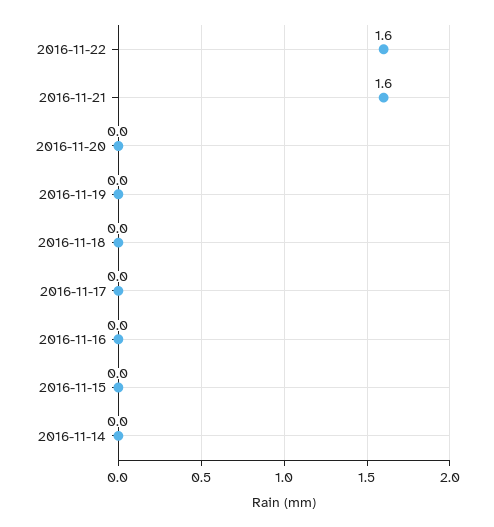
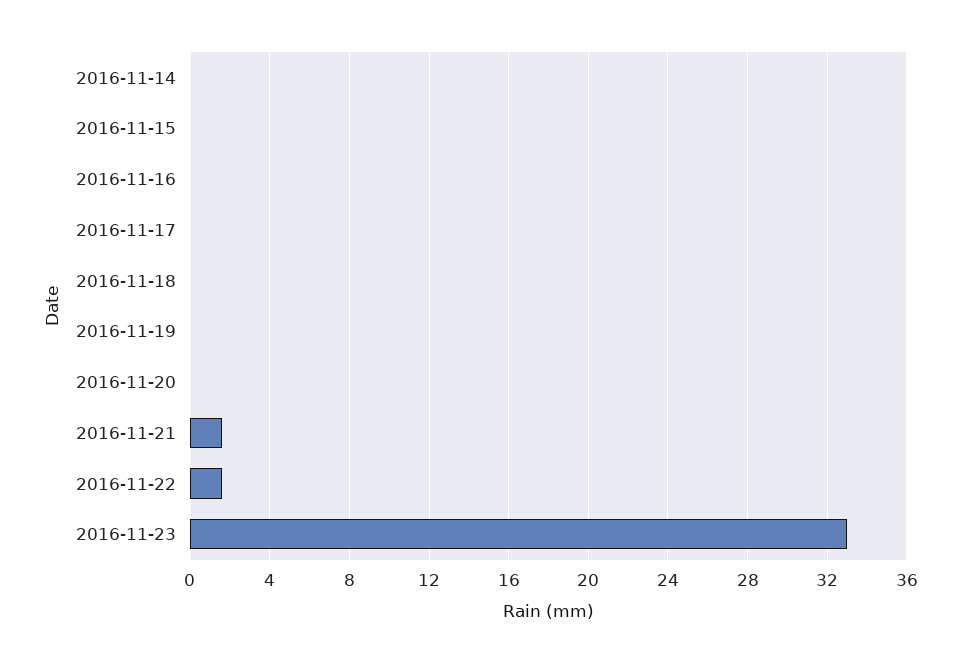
2016-11-23: none -> 33

